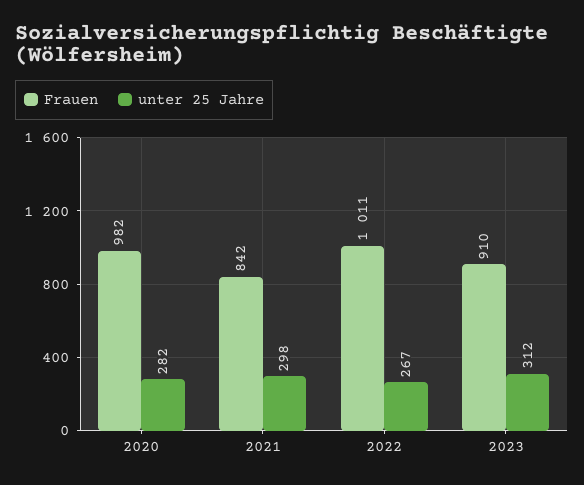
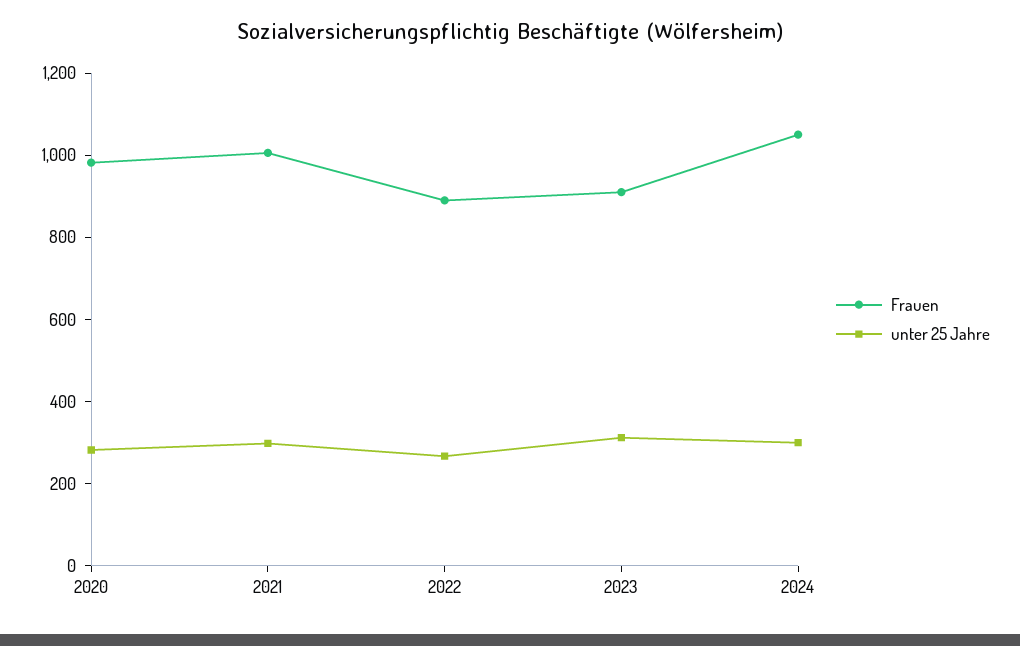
Frauen, 2021: 842 -> 1000
Frauen, 2022: 1011 -> 900
Frauen, 2024: none -> 1050
unter 25 Jahre, 2024: none -> 300

